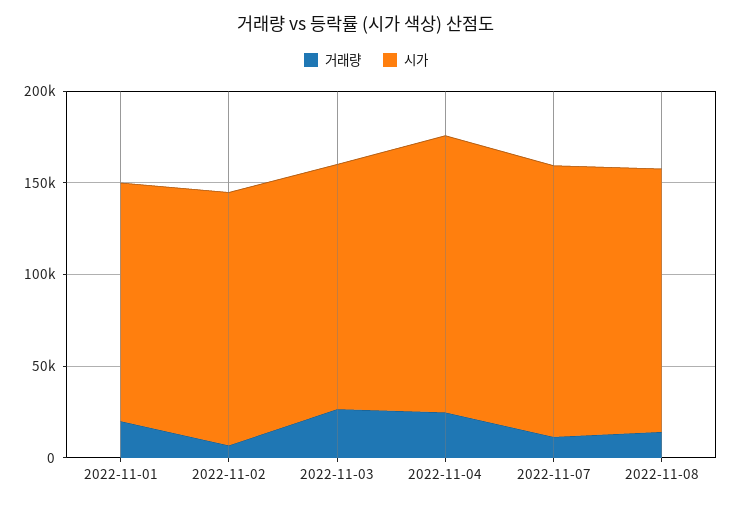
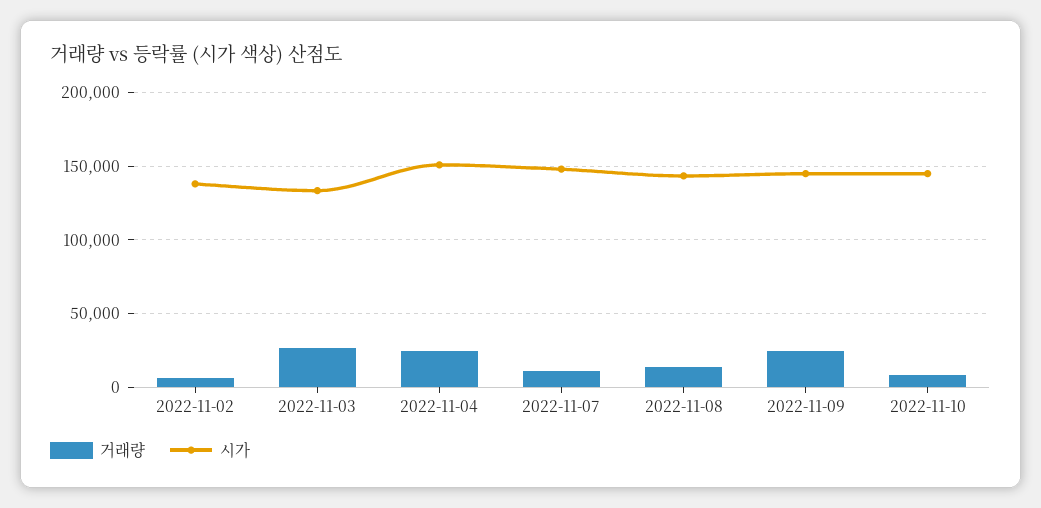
거래량, 2022-11-01: 20000 -> none
시가, 2022-11-01: 130000 -> none
거래량, 2022-11-09: none -> 25000
시가, 2022-11-09: none -> 145000
거래량, 2022-11-10: none -> 10000
시가, 2022-11-10: none -> 145000

